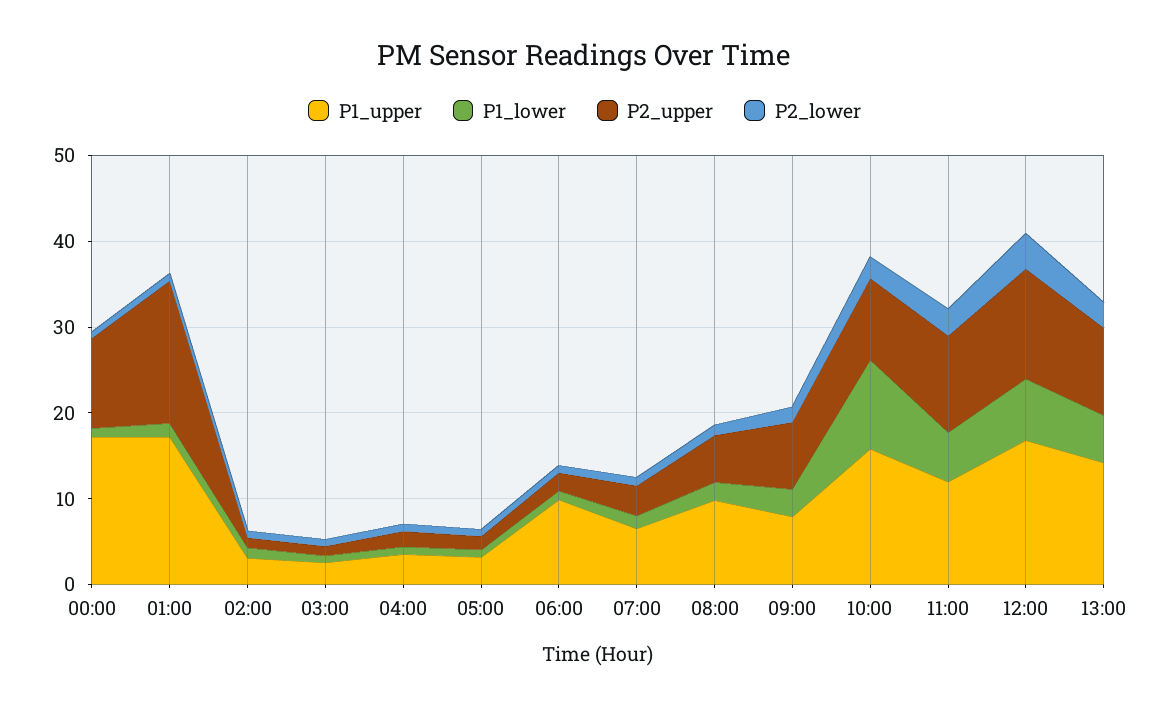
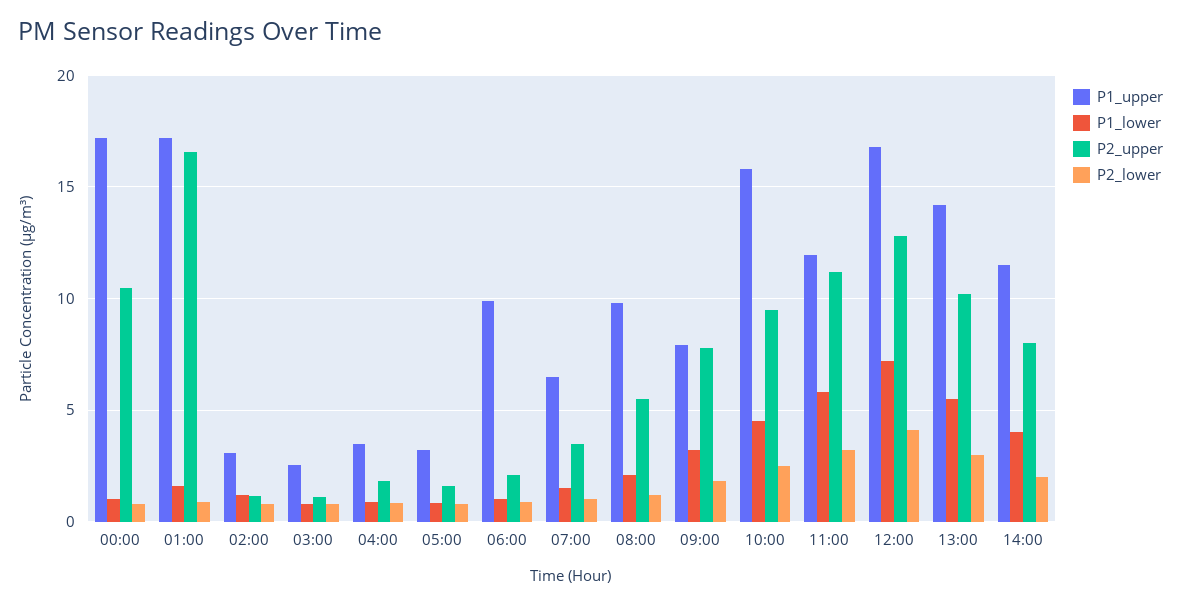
P1_lower, 10:00: 10 -> 4.5
P1_upper, 14:00: none -> 11.5
P1_lower, 14:00: none -> 4
P2_upper, 14:00: none -> 8
P2_lower, 14:00: none -> 2

